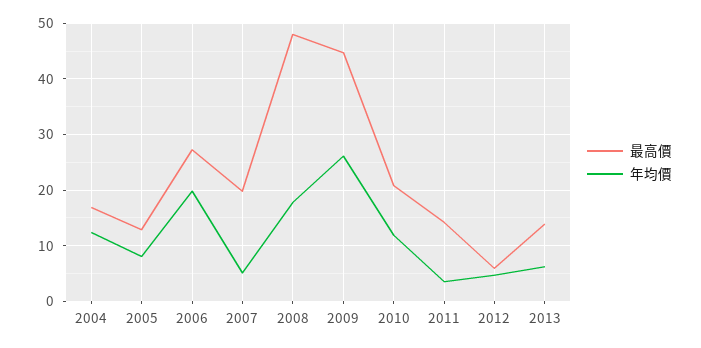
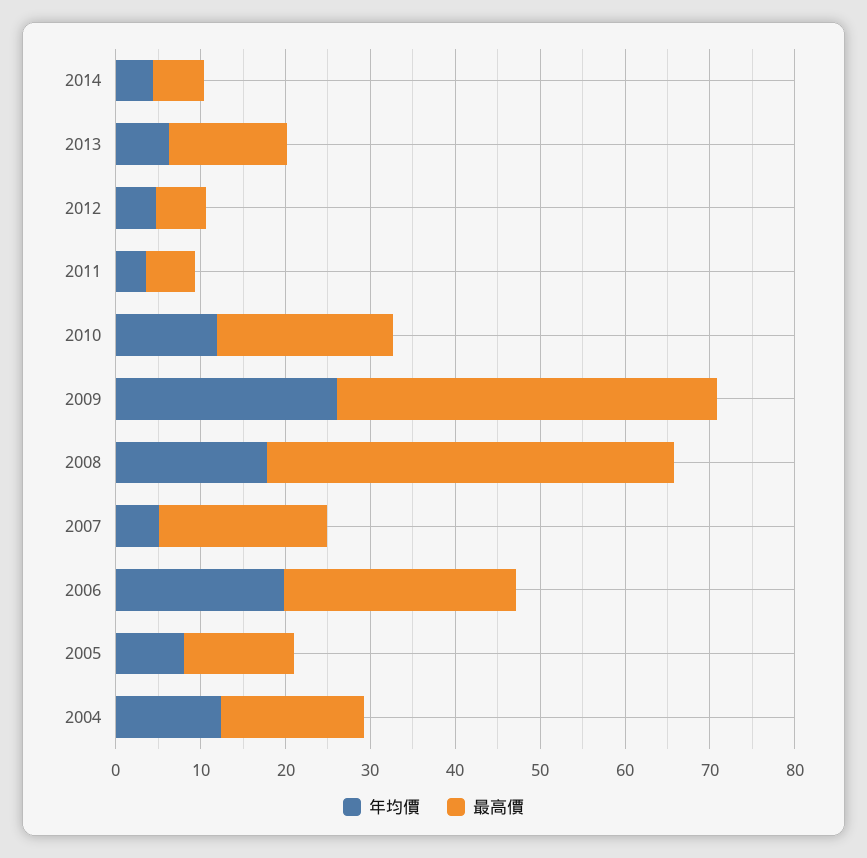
最高價, 2011: 14 -> 6
年均價, 2014: none -> 4
最高價, 2014: none -> 6

